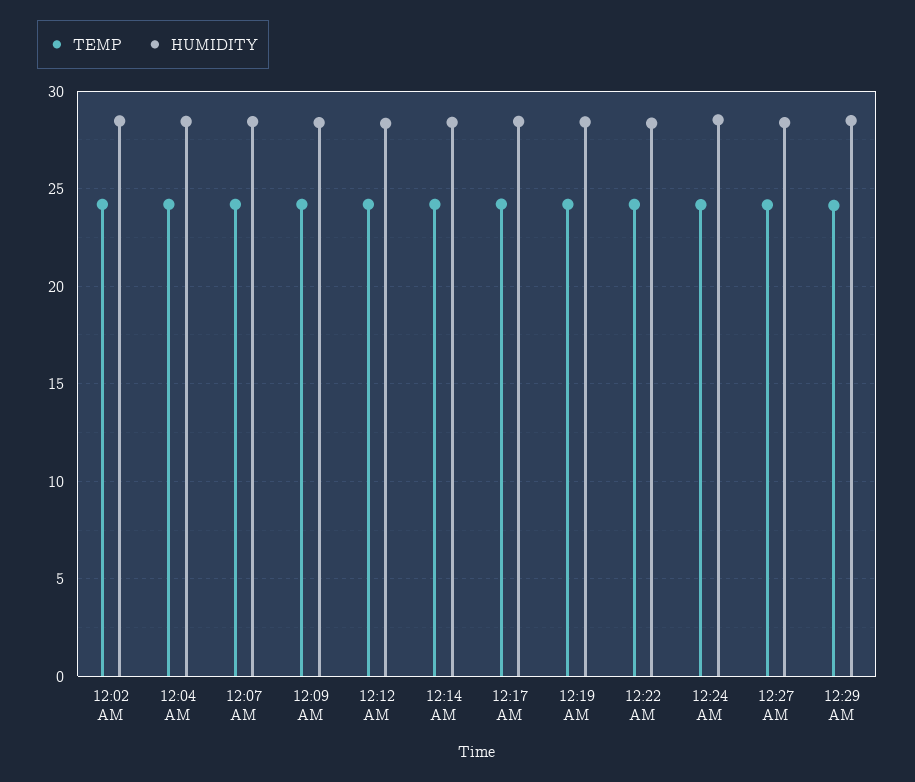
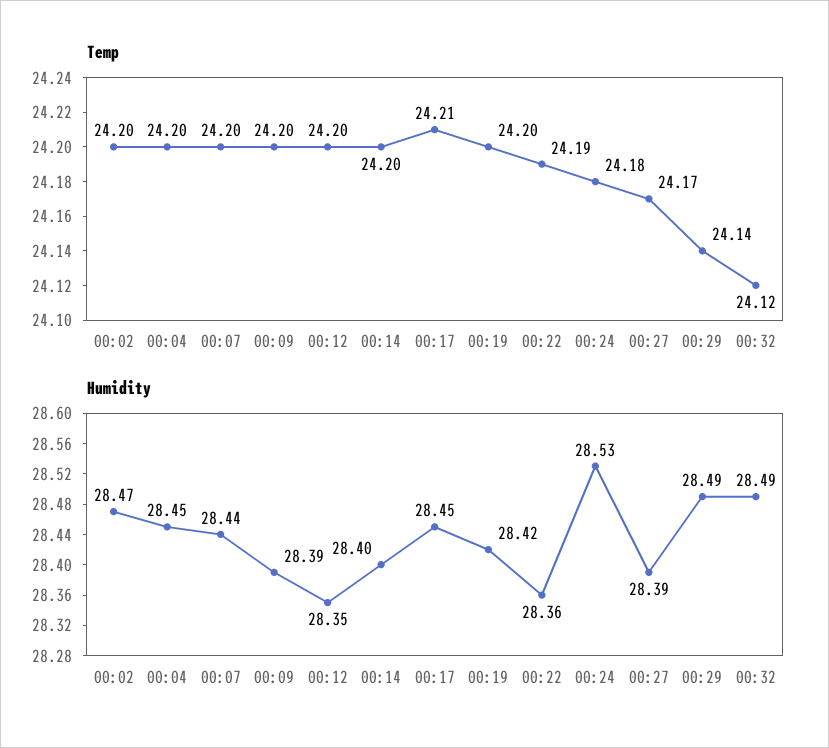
TEMP, 00:32: none -> 24.12
HUMIDITY, 00:32: none -> 28.49

